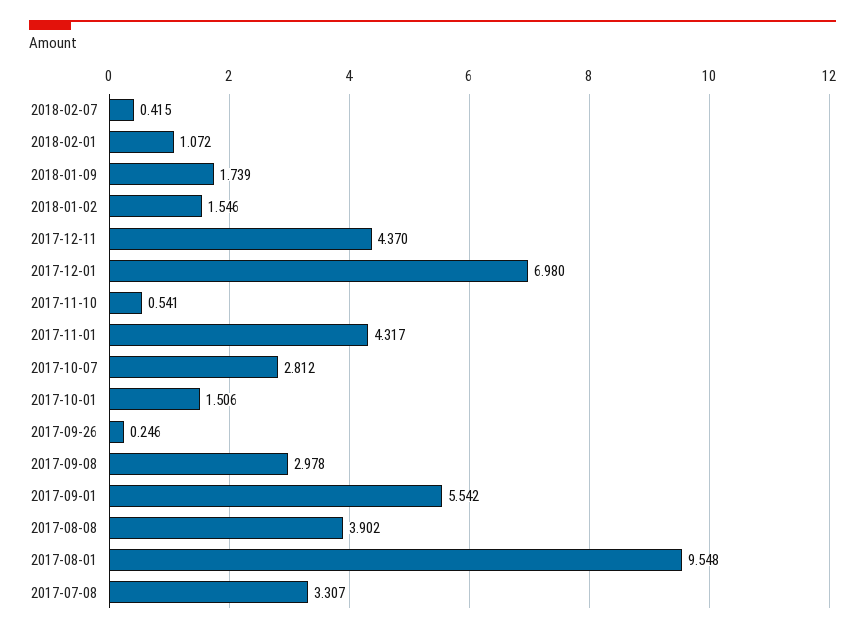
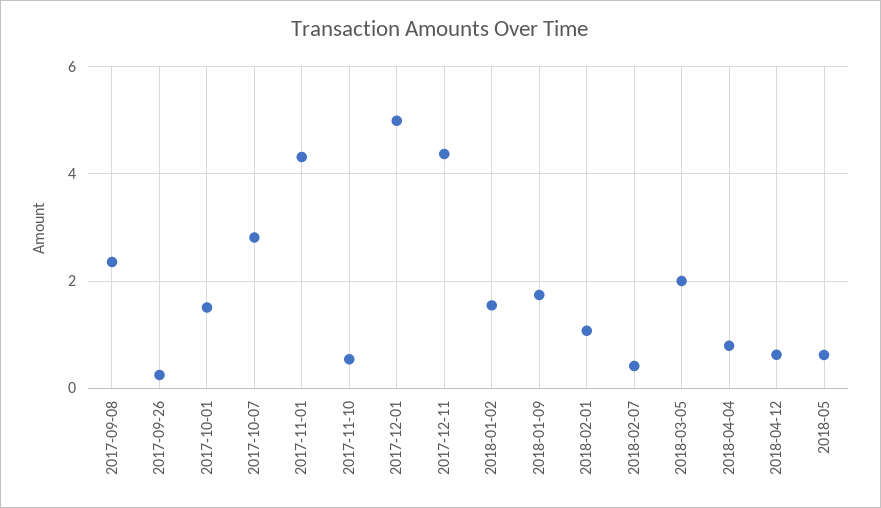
2017-12-01: 6.98 -> 5
2017-09-08: 2.978 -> 2.4
2017-09-01: 5.542 -> none
2017-08-08: 3.902 -> none
2017-08-01: 9.548 -> none
2017-07-08: 3.307 -> none
2018-03-05: none -> 2
2018-04-04: none -> 0.8
2018-04-12: none -> 0.6
2018-05: none -> 0.6

